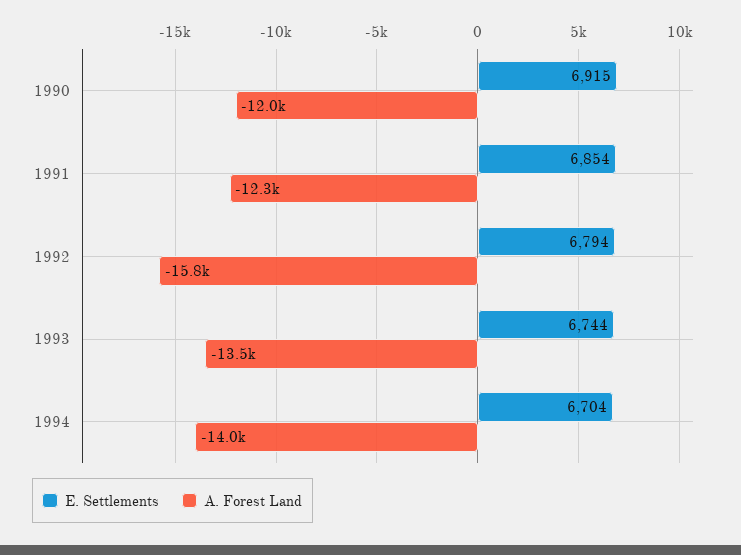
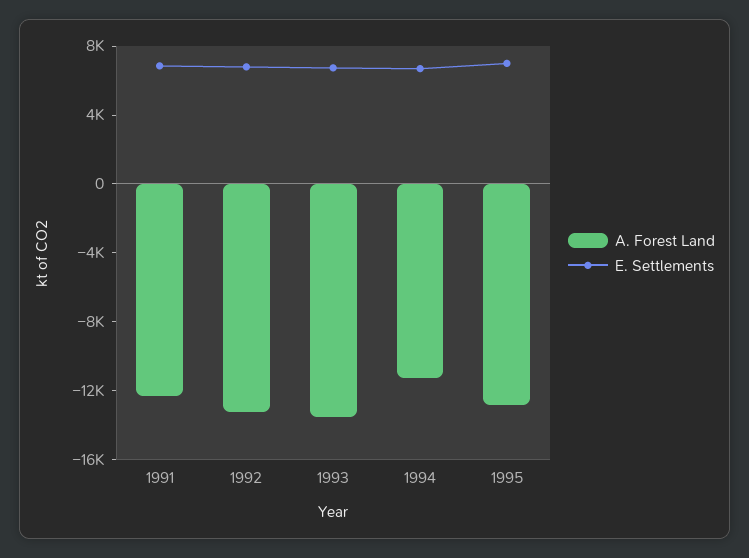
E. Settlements, 1990: 6915 -> none
A. Forest Land, 1990: -12000 -> none
A. Forest Land, 1992: -15800 -> -13000
A. Forest Land, 1994: -14000 -> -11000
A. Forest Land, 1995: none -> -13000
E. Settlements, 1995: none -> 7000

